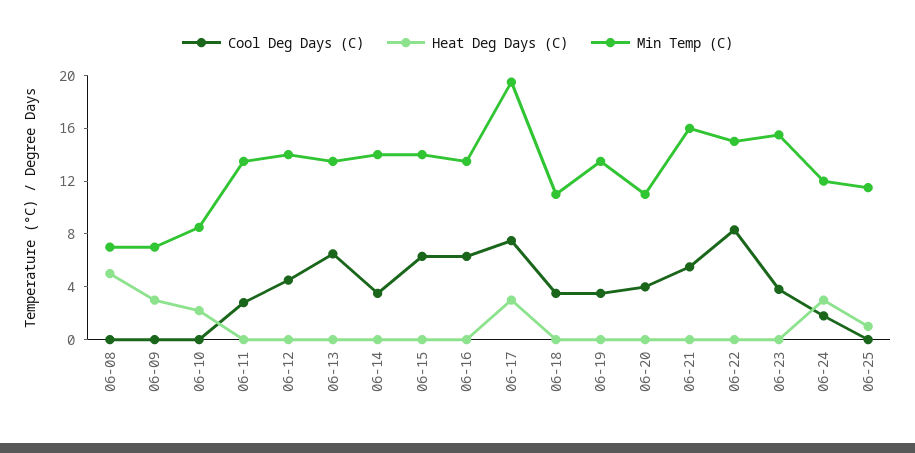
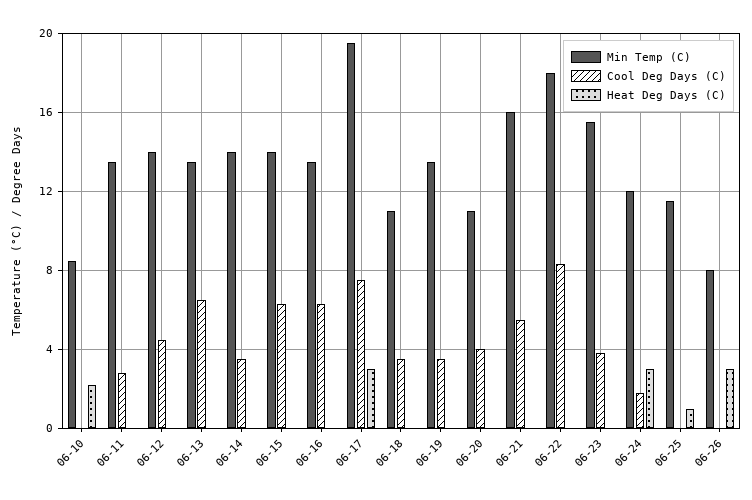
Cool Deg Days (C), 06-08: 0 -> none
Heat Deg Days (C), 06-08: 5 -> none
Min Temp (C), 06-08: 7 -> none
Cool Deg Days (C), 06-09: 0 -> none
Heat Deg Days (C), 06-09: 3 -> none
Min Temp (C), 06-09: 7 -> none
Min Temp (C), 06-22: 15 -> 18
Min Temp (C), 06-26: none -> 8
Cool Deg Days (C), 06-26: none -> 0
Heat Deg Days (C), 06-26: none -> 3

